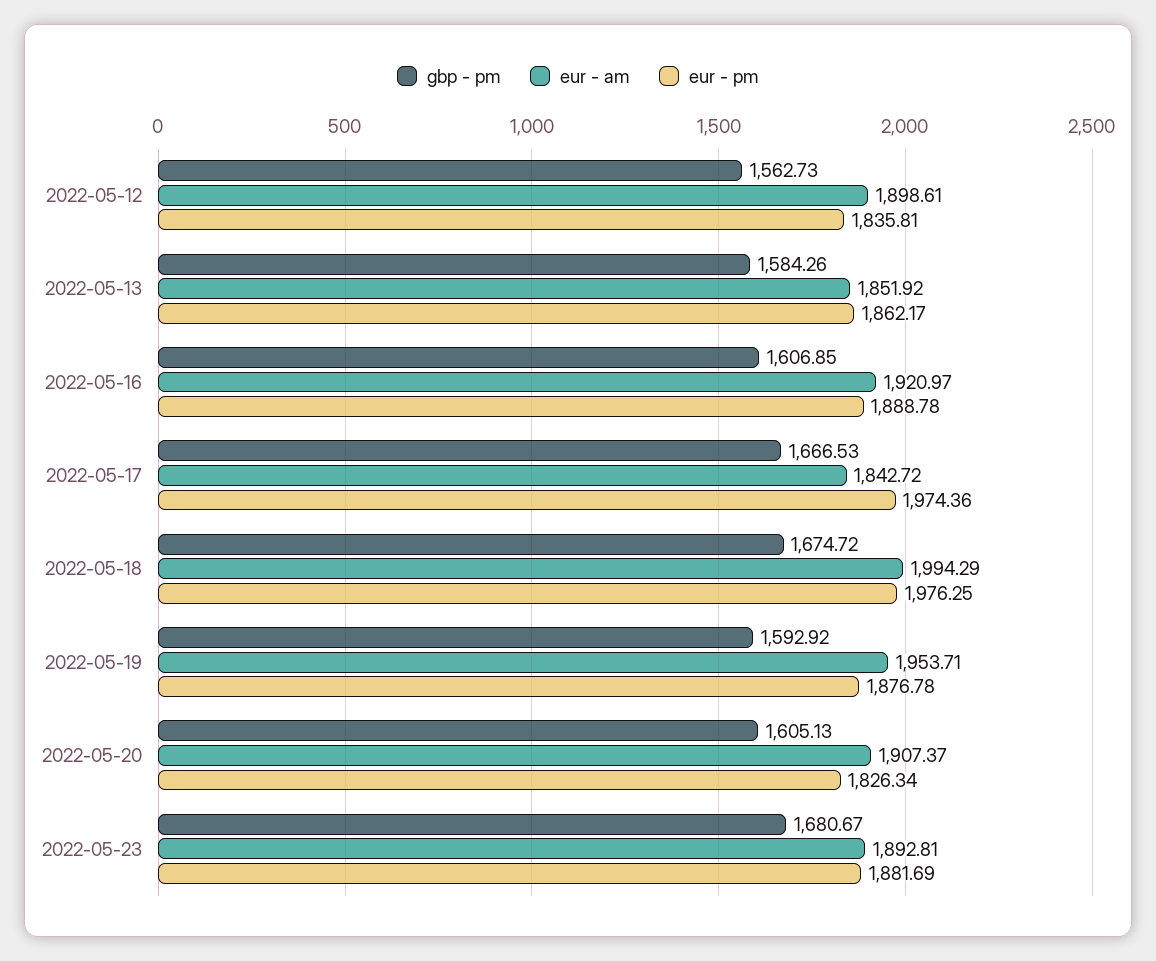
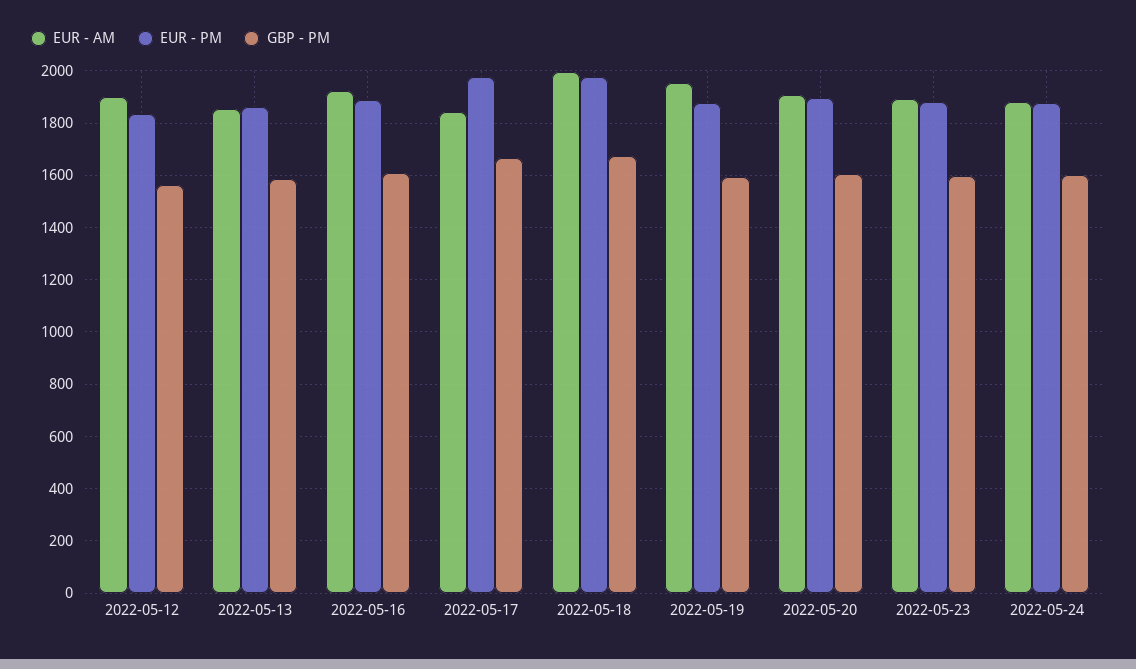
eur - pm, 2022-05-20: 1826.34 -> 1900
gbp - pm, 2022-05-23: 1680.67 -> 1600
eur - am, 2022-05-24: none -> 1875
eur - pm, 2022-05-24: none -> 1875
gbp - pm, 2022-05-24: none -> 1600

